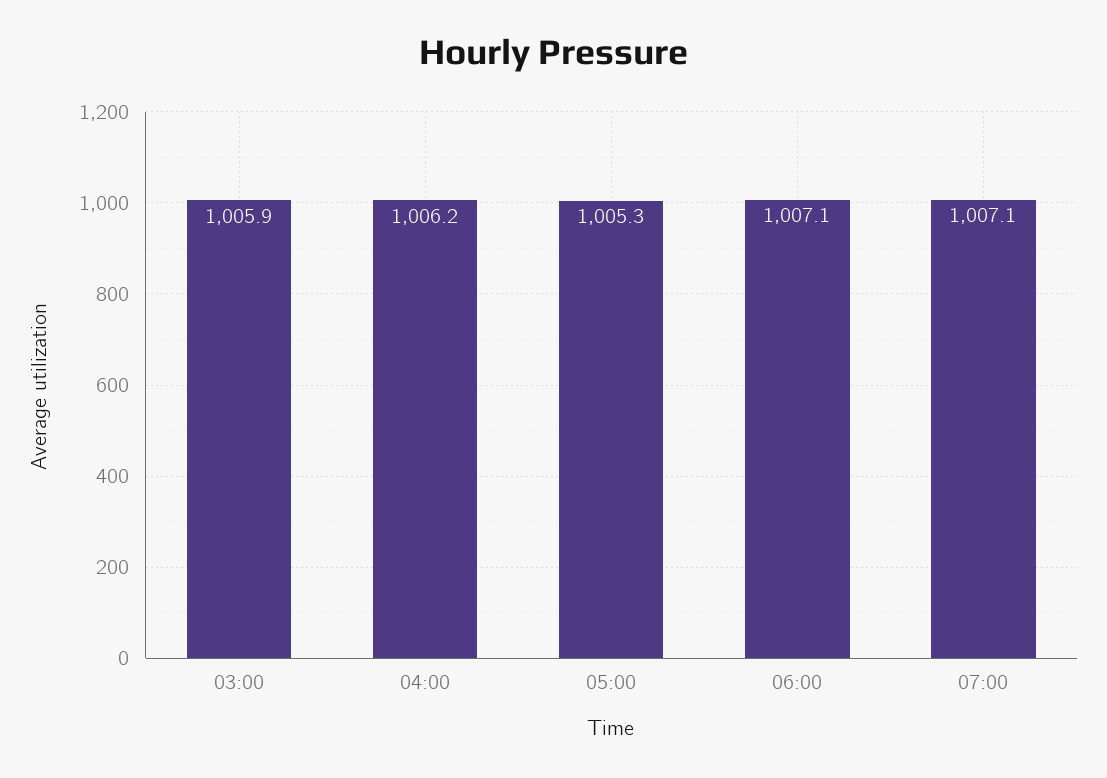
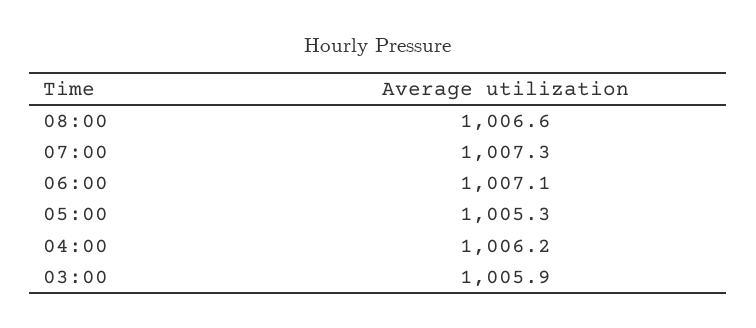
07:00: 1007.1 -> 1007.3
08:00: none -> 1006.6

